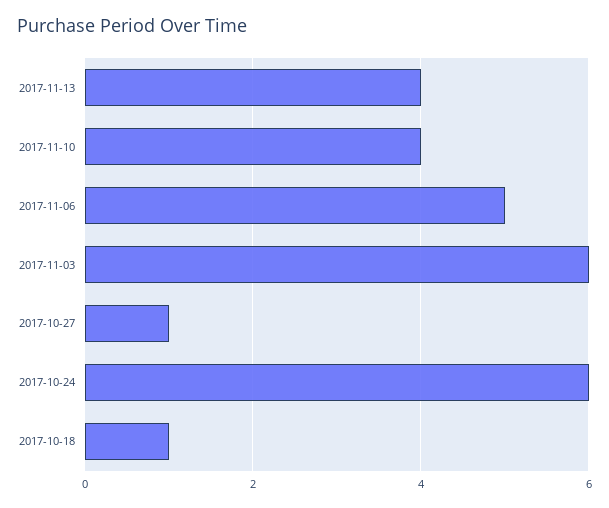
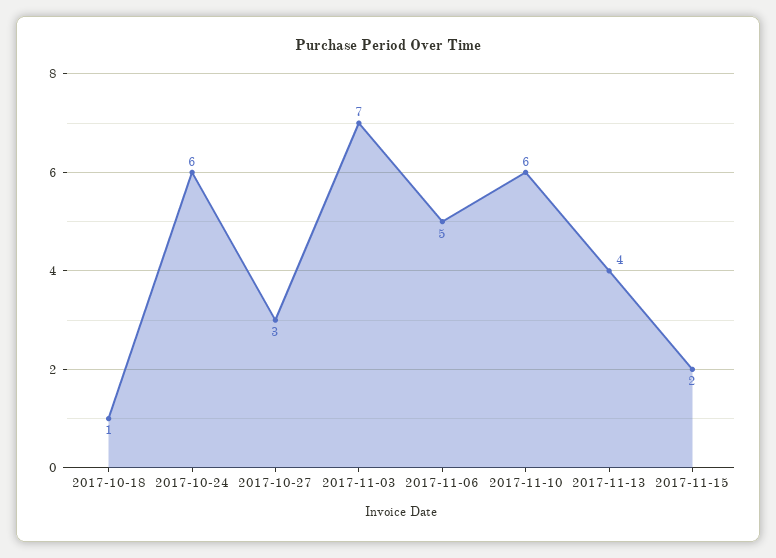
2017-11-10: 4 -> 6
2017-11-03: 6 -> 7
2017-10-27: 1 -> 3
2017-11-15: none -> 2

